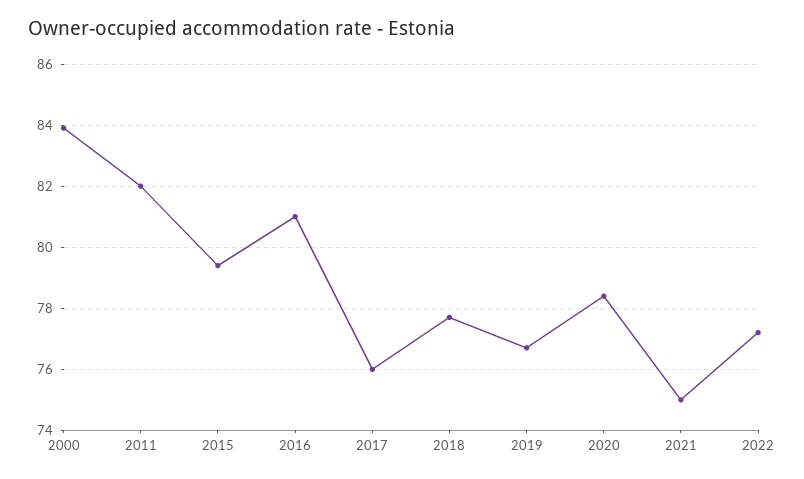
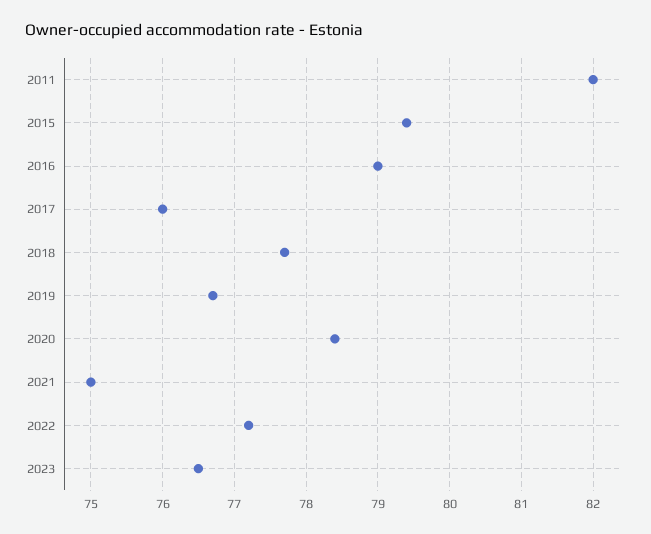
2000: 84 -> none
2016: 81 -> 79
2023: none -> 76.5

